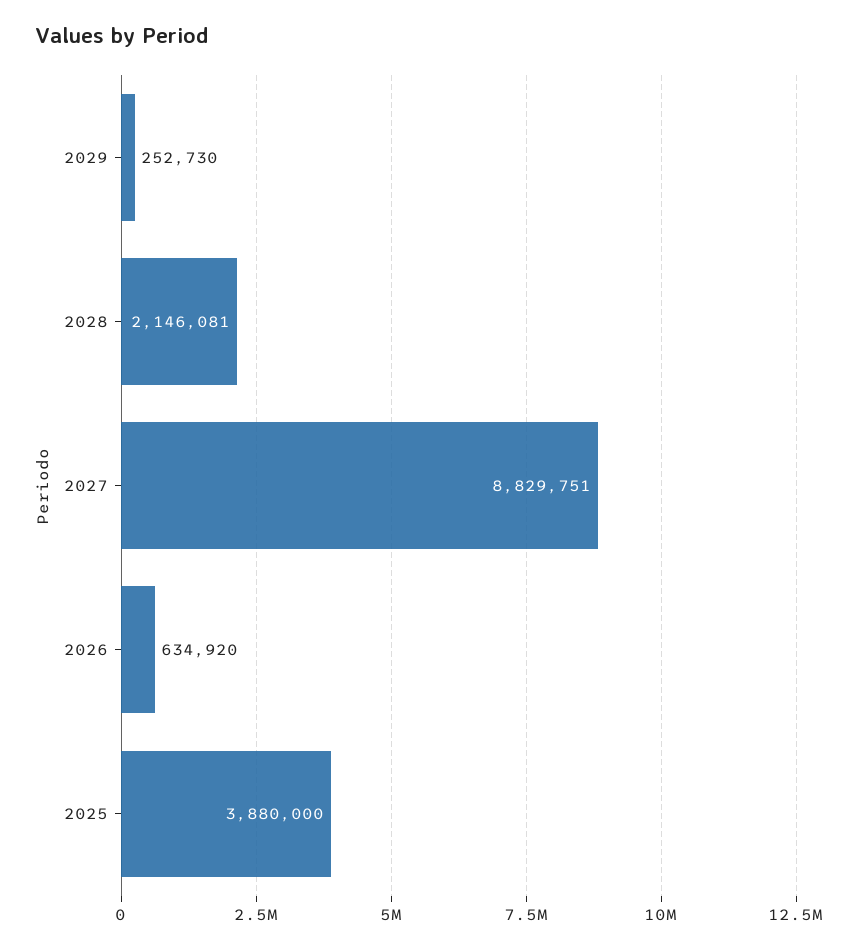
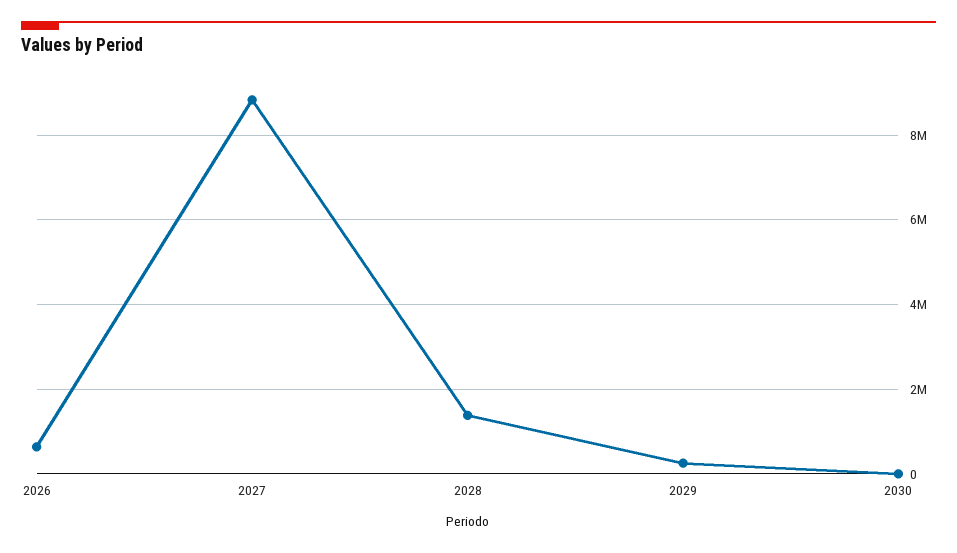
2028: 2146081 -> 1400000
2025: 3880000 -> none
2030: none -> 0

